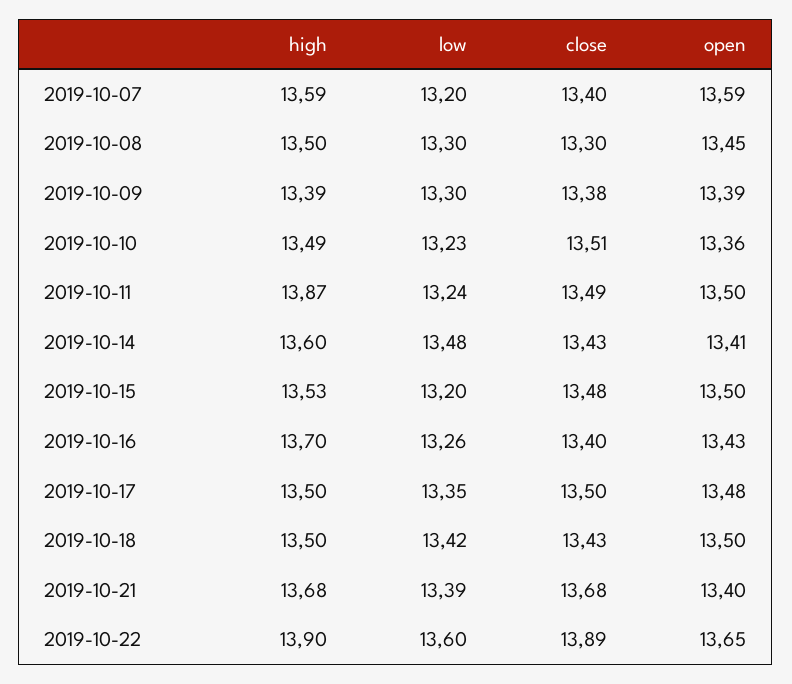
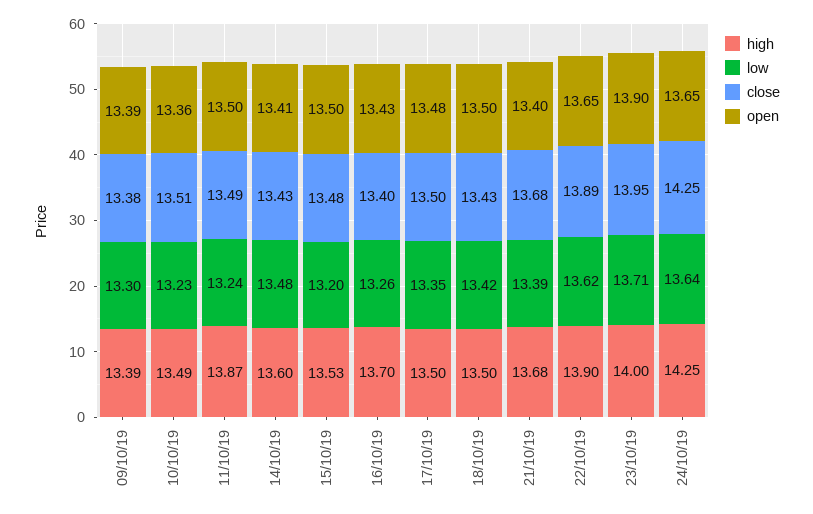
high, 2019-10-07: 13.59 -> none
low, 2019-10-07: 13.2 -> none
close, 2019-10-07: 13.4 -> none
open, 2019-10-07: 13.59 -> none
high, 2019-10-08: 13.5 -> none
low, 2019-10-08: 13.3 -> none
close, 2019-10-08: 13.3 -> none
open, 2019-10-08: 13.45 -> none
low, 2019-10-22: 13.6 -> 13.62
high, 23/10/19: none -> 14
low, 23/10/19: none -> 13.71
close, 23/10/19: none -> 13.95
open, 23/10/19: none -> 13.9
high, 24/10/19: none -> 14.25
low, 24/10/19: none -> 13.64
close, 24/10/19: none -> 14.25
open, 24/10/19: none -> 13.65

